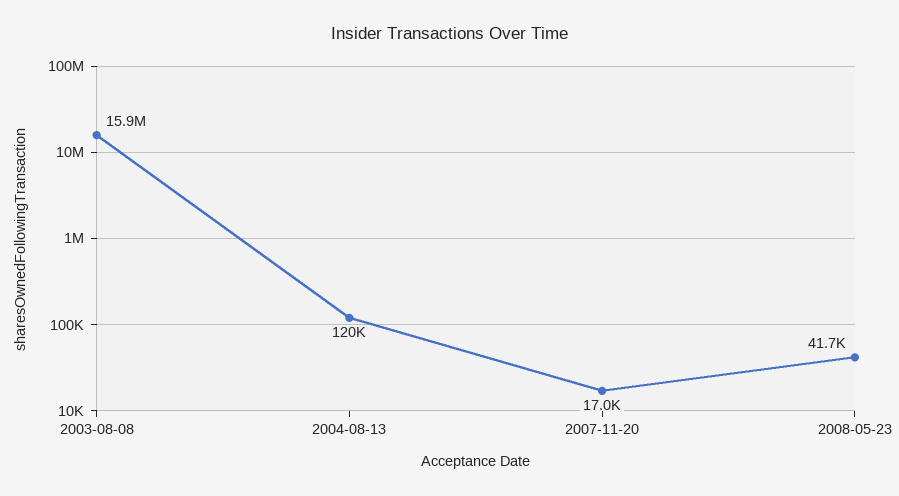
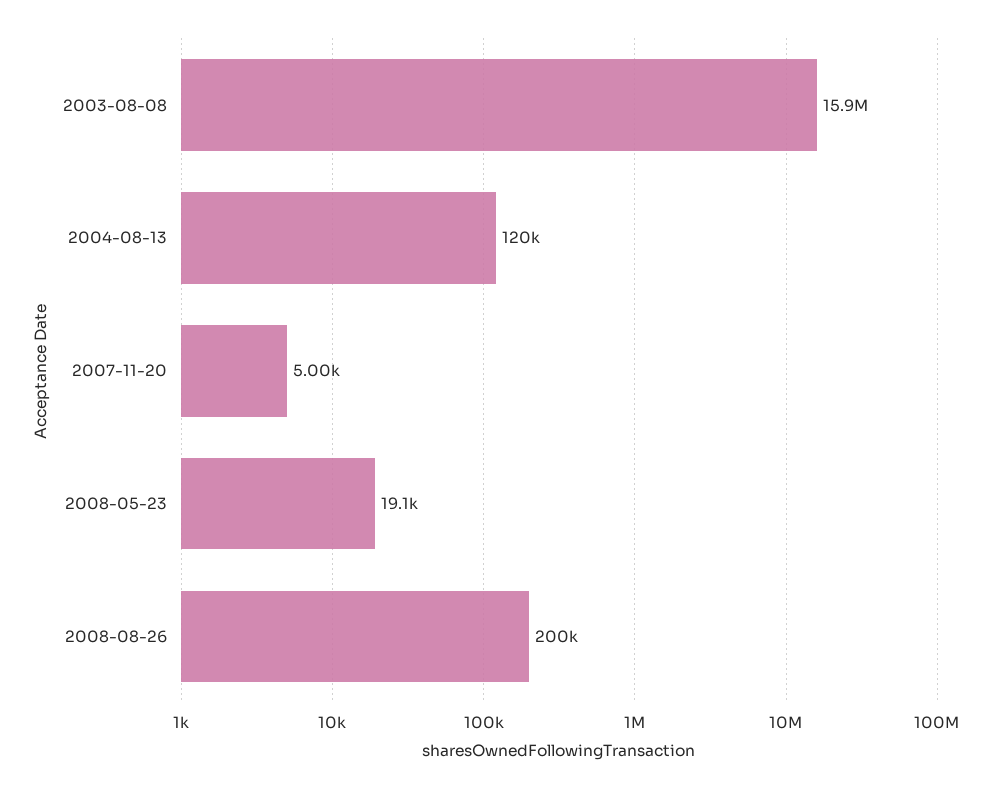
2007-11-20: 17000 -> 5000
2008-05-23: 41700 -> 19100
2008-08-26: none -> 200000

